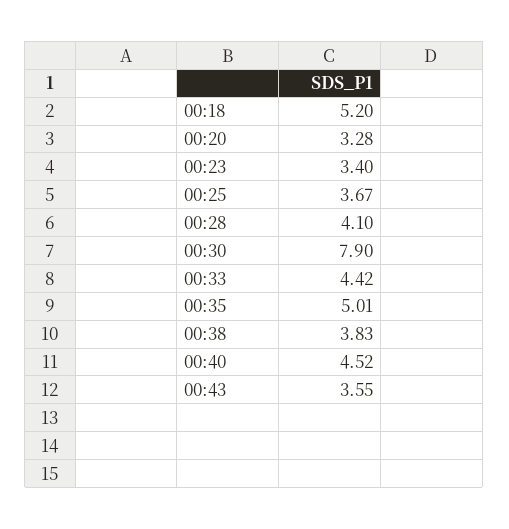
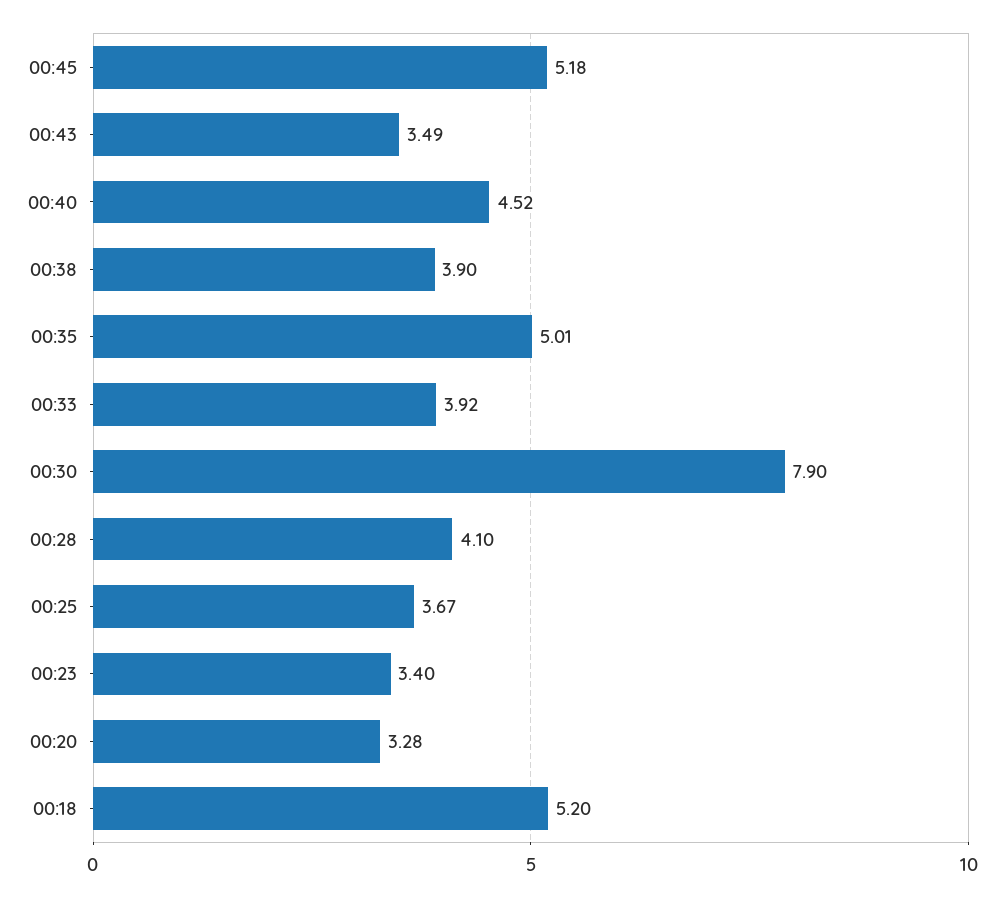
00:33: 4.42 -> 3.92
00:38: 3.83 -> 3.9
00:43: 3.55 -> 3.49
00:45: none -> 5.18

